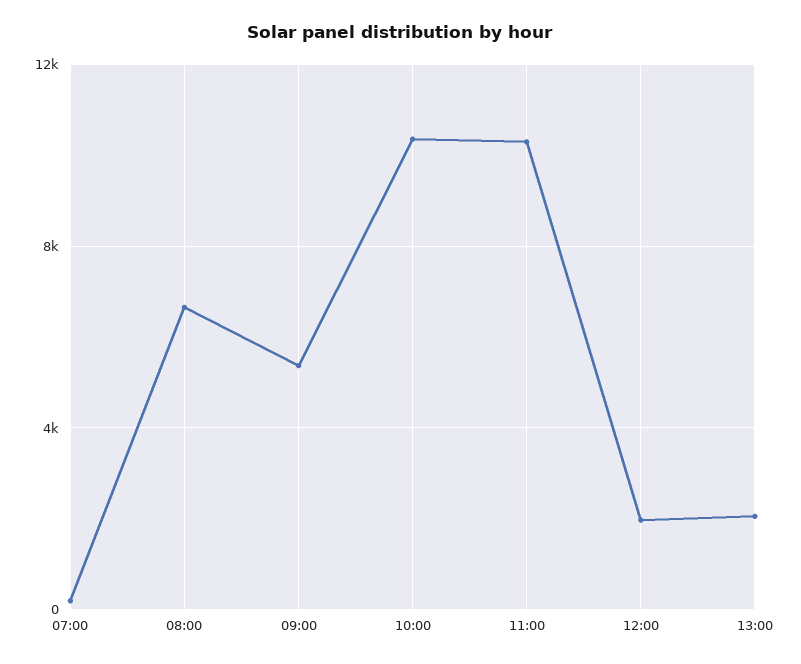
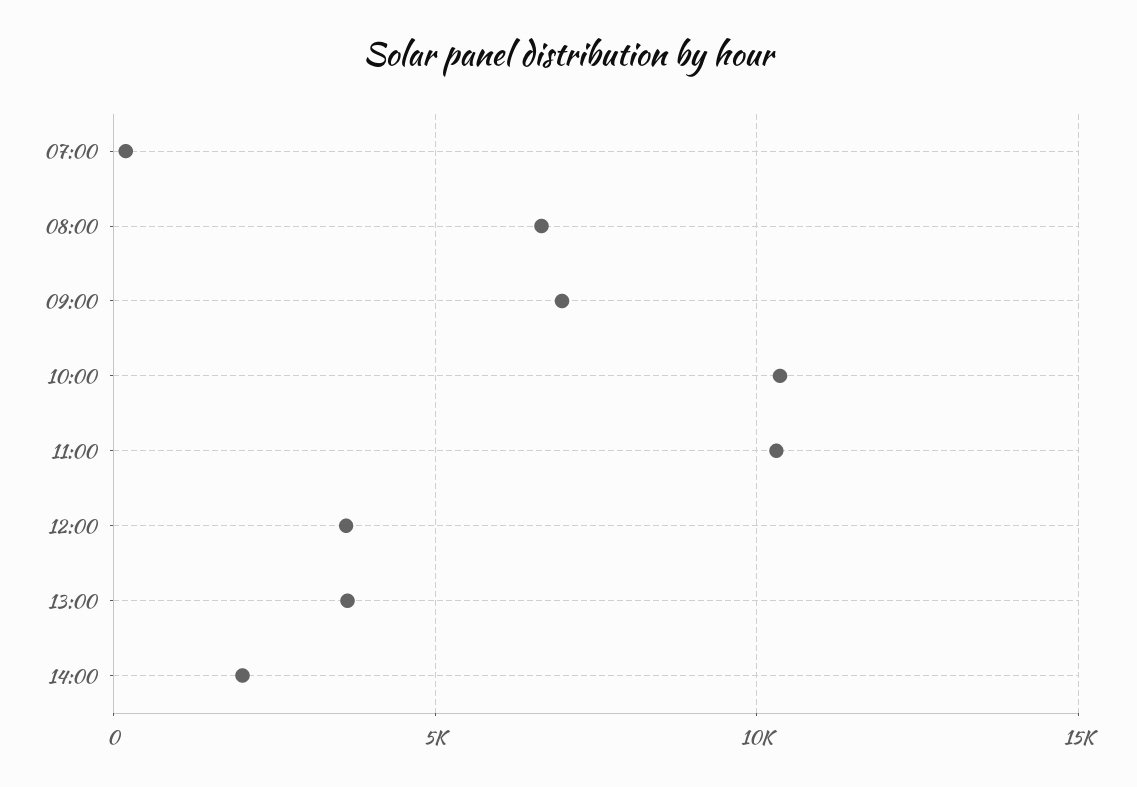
09:00: 5500 -> 7000
12:00: 2000 -> 3500
13:00: 2000 -> 3500
14:00: none -> 2000

